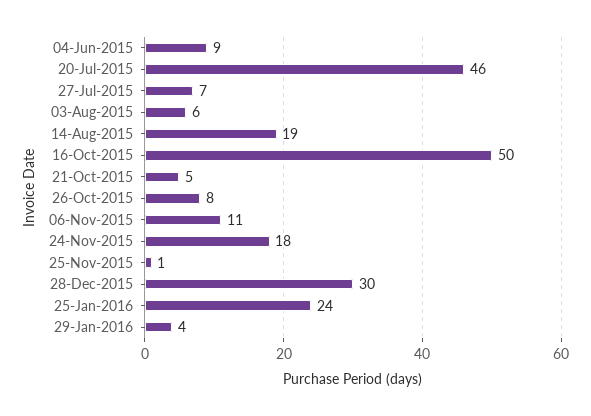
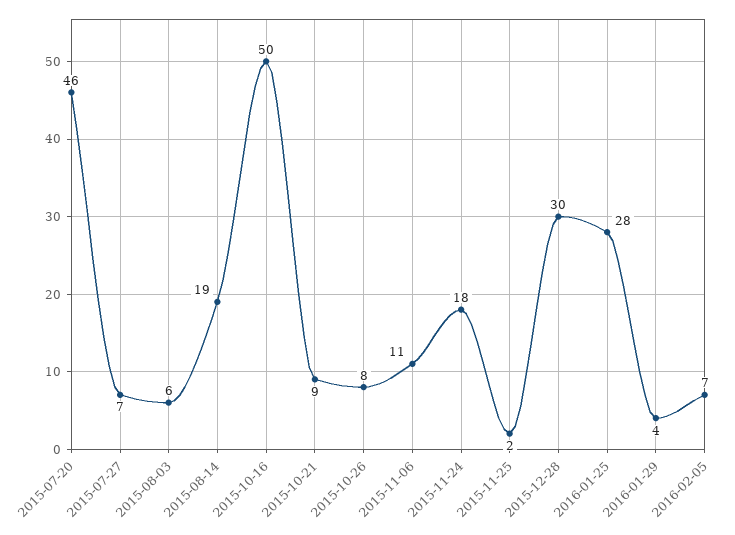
04-Jun-2015: 9 -> none
21-Oct-2015: 5 -> 9
25-Nov-2015: 1 -> 2
25-Jan-2016: 24 -> 28
2016-02-05: none -> 7

